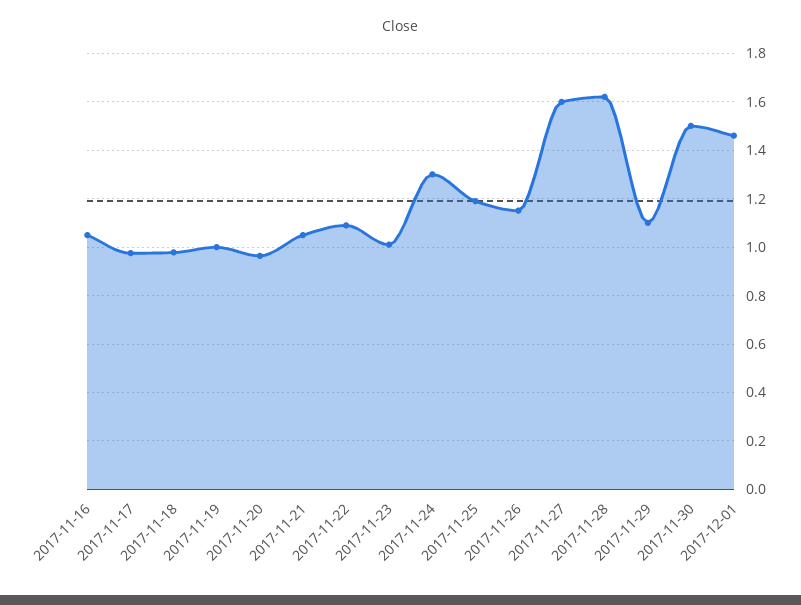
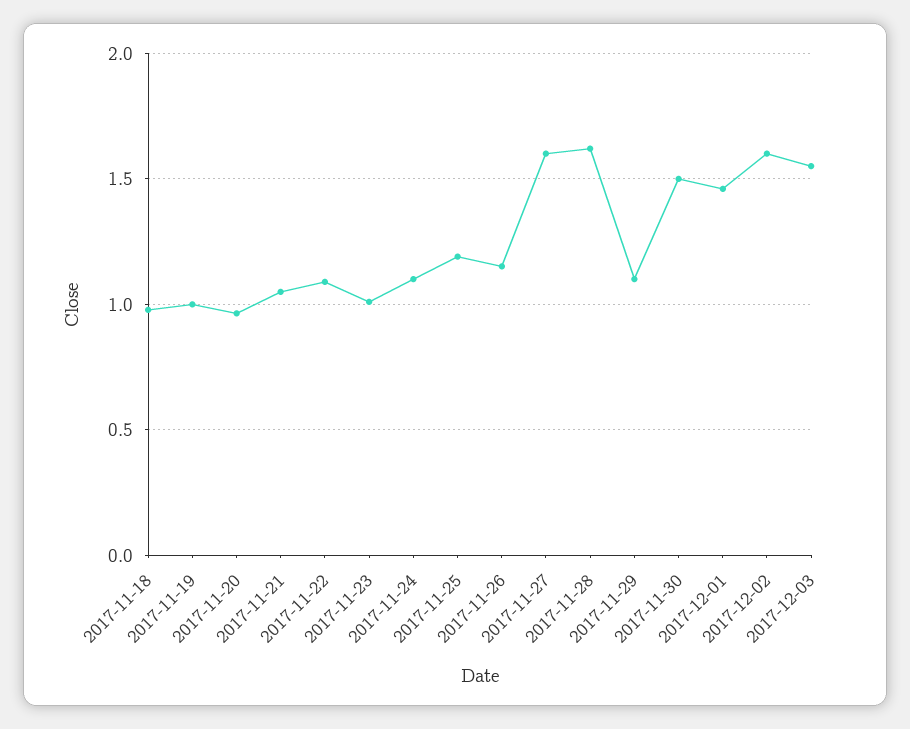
2017-11-16: 1.05 -> none
2017-11-17: 0.975 -> none
2017-11-24: 1.3 -> 1.1
2017-12-02: none -> 1.6
2017-12-03: none -> 1.55

